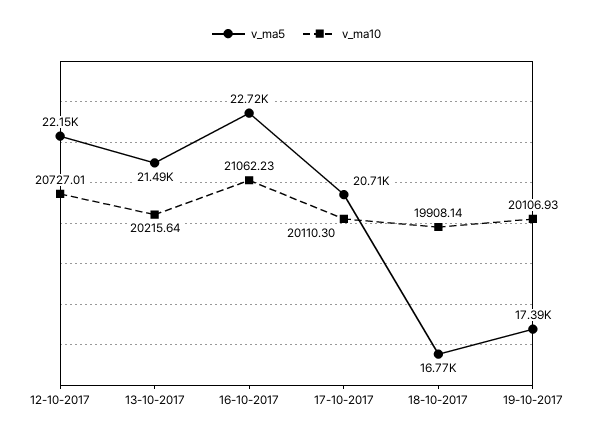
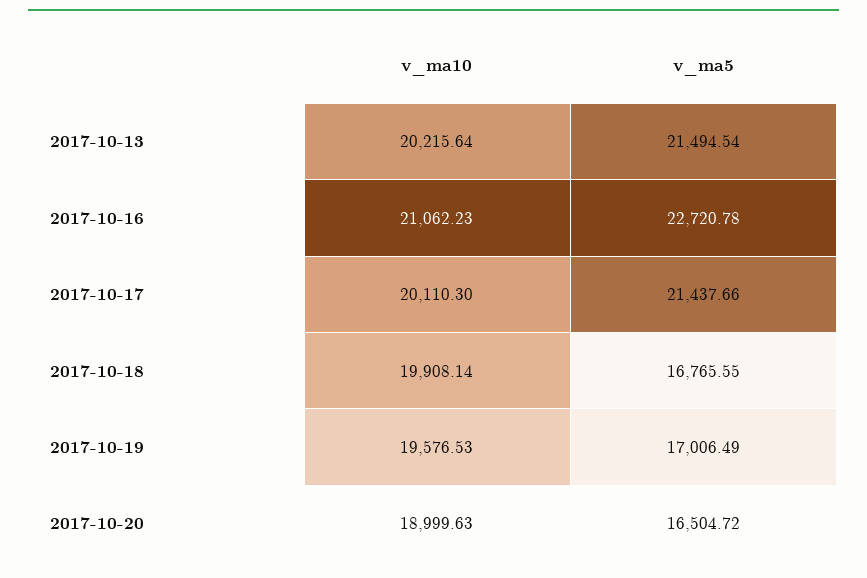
v_ma5, 12-10-2017: 22150 -> none
v_ma10, 12-10-2017: 20727.01 -> none
v_ma5, 17-10-2017: 20710 -> 21437.66
v_ma5, 19-10-2017: 17390 -> 17006.49
v_ma10, 19-10-2017: 20106.93 -> 19576.53
v_ma10, 2017-10-20: none -> 18999.63
v_ma5, 2017-10-20: none -> 16504.72

